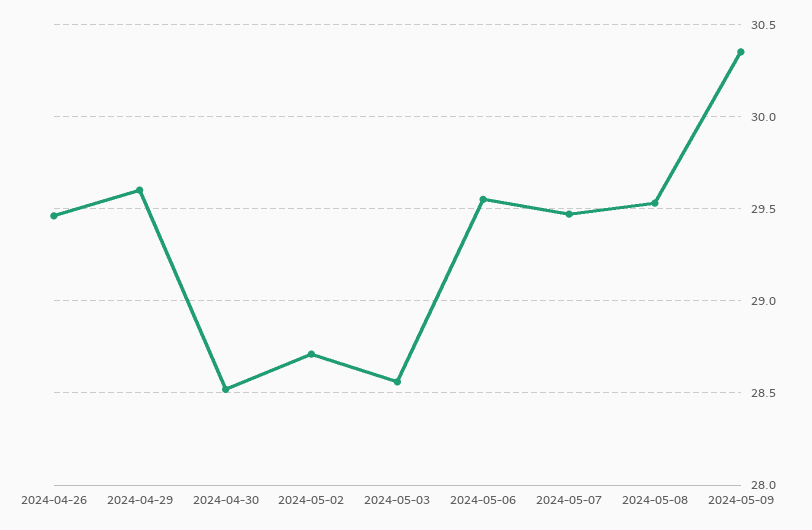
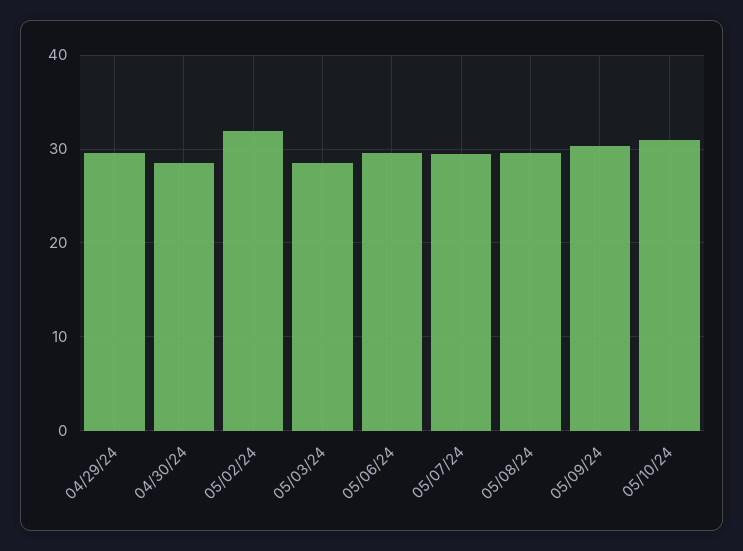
2024-04-26: 29.45 -> none
2024-05-02: 28.7 -> 32
05/10/24: none -> 31

